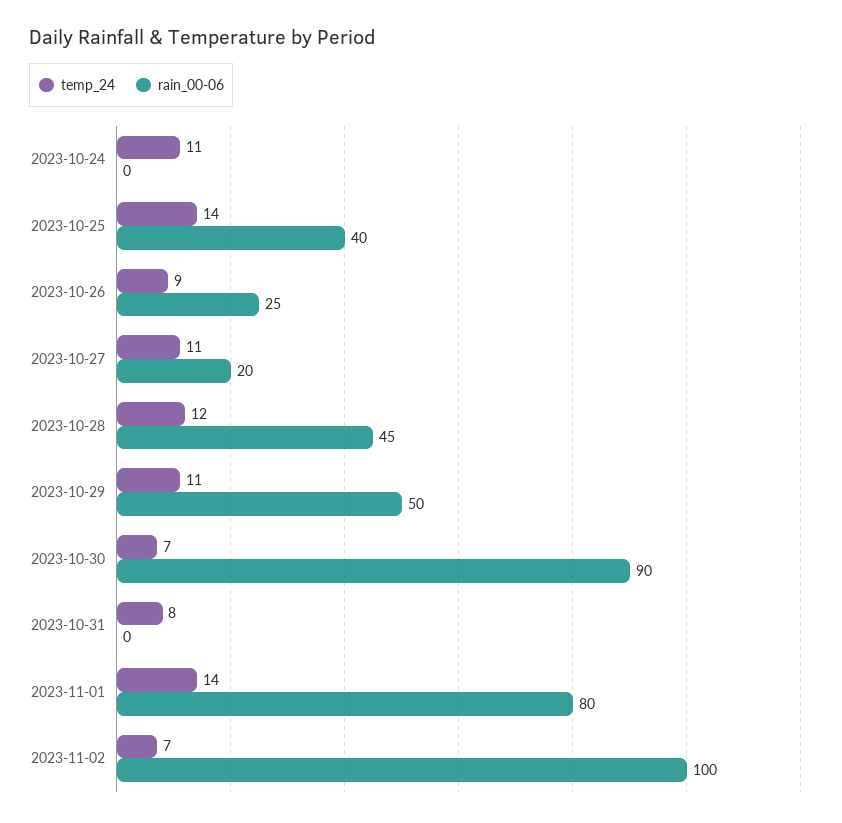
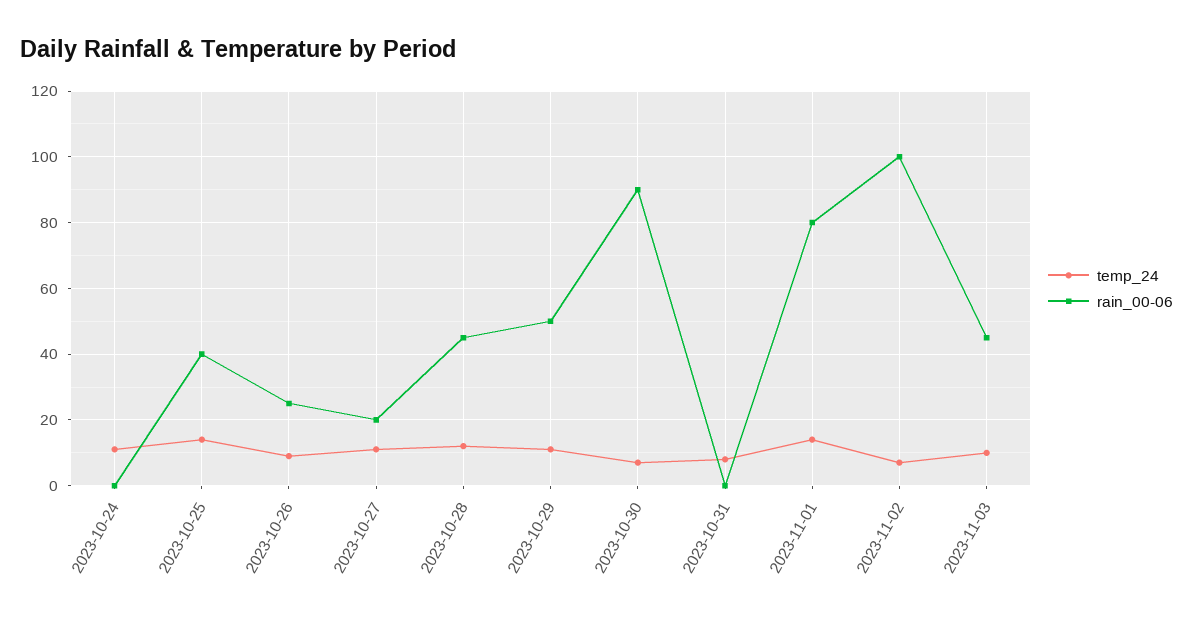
temp_24, 2023-11-03: none -> 10
rain_00-06, 2023-11-03: none -> 45

